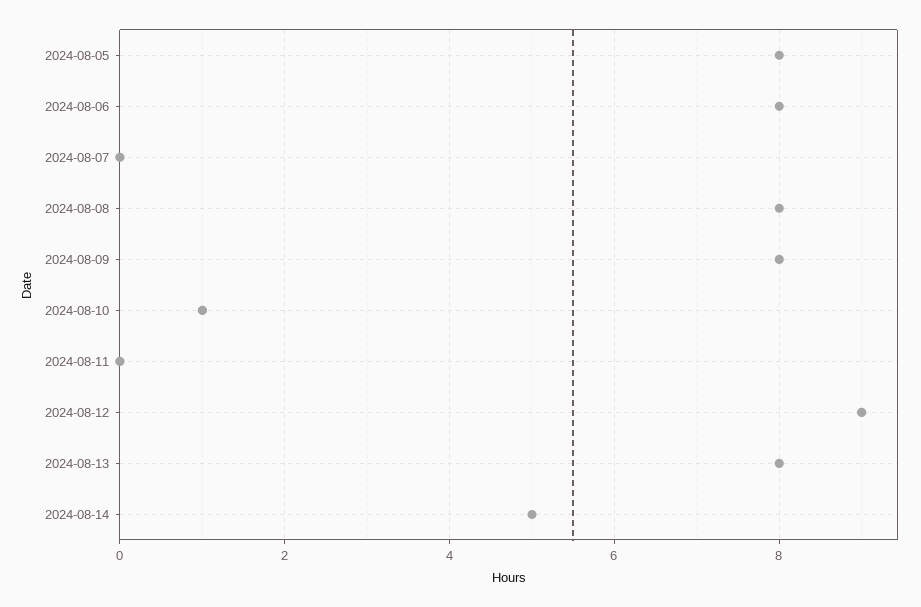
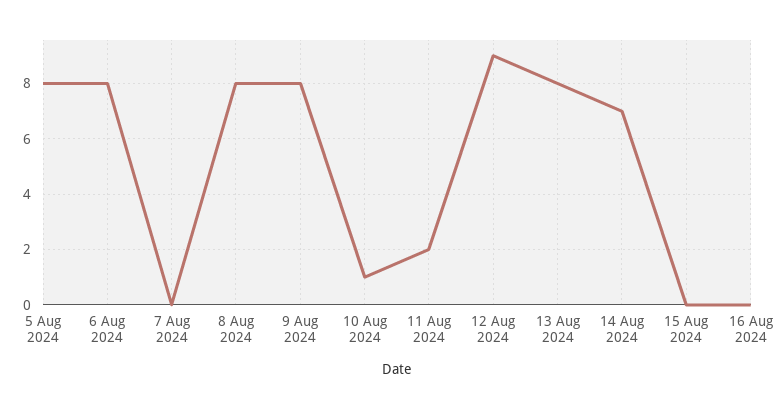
2024-08-11: 0 -> 2
2024-08-14: 5 -> 7
15 Aug 2024: none -> 0
16 Aug 2024: none -> 0

